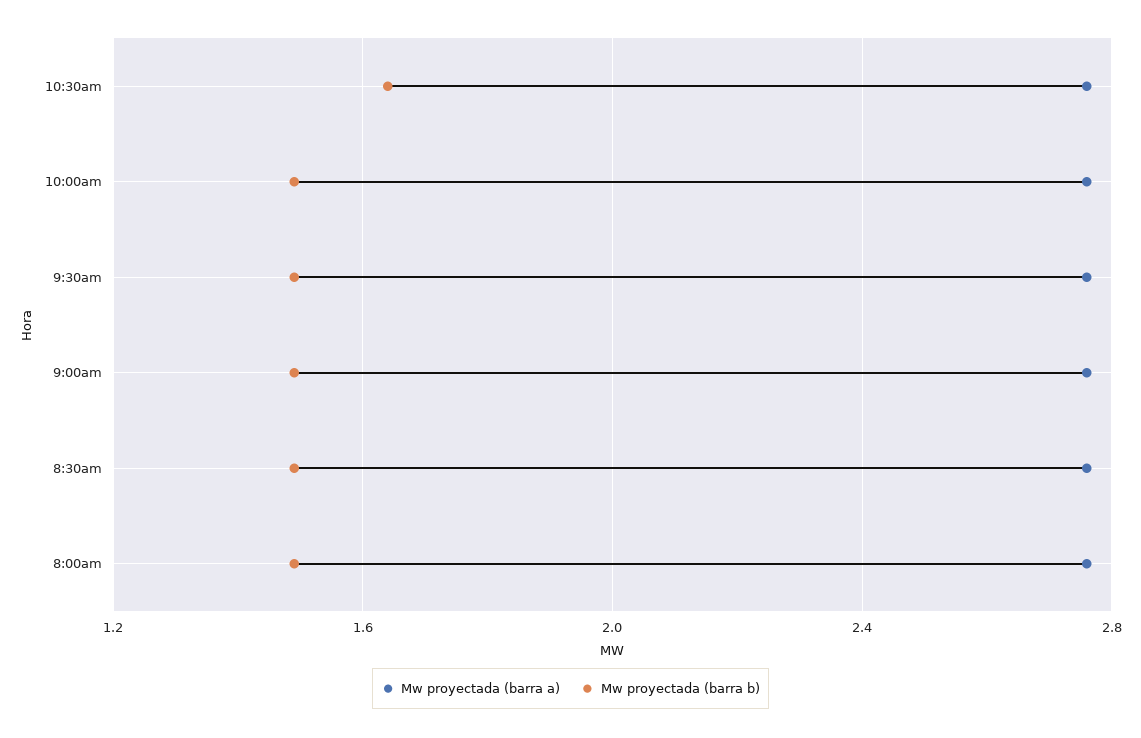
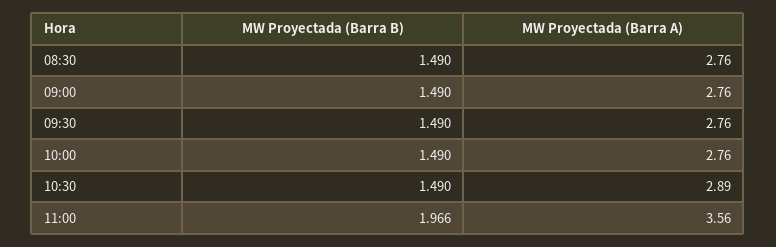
Mw proyectada (barra a), 10:30am: 2.75 -> 2.89
Mw proyectada (barra b), 10:30am: 1.65 -> 1.49
Mw proyectada (barra a), 8:00am: 2.75 -> none
Mw proyectada (barra b), 8:00am: 1.5 -> none
Mw proyectada (barra b), 11:00: none -> 1.966
Mw proyectada (barra a), 11:00: none -> 3.56

